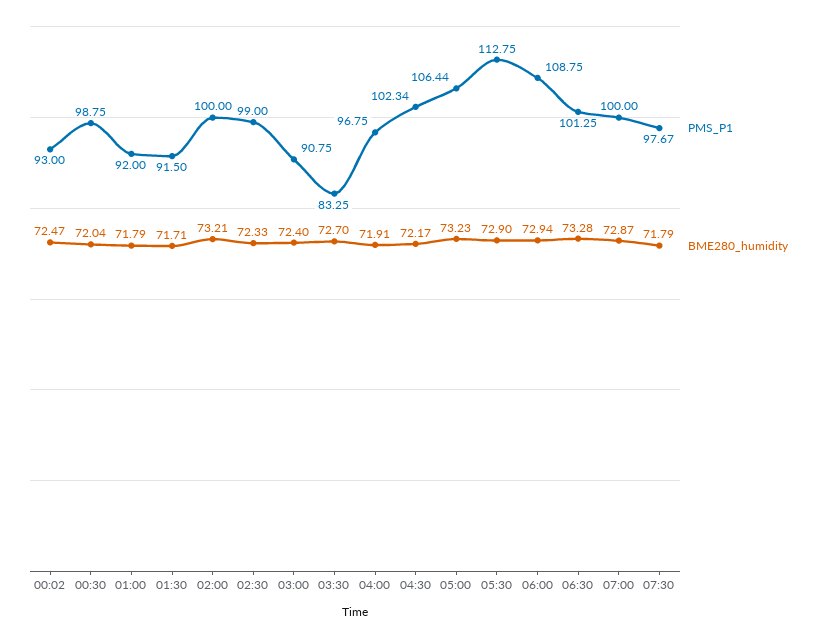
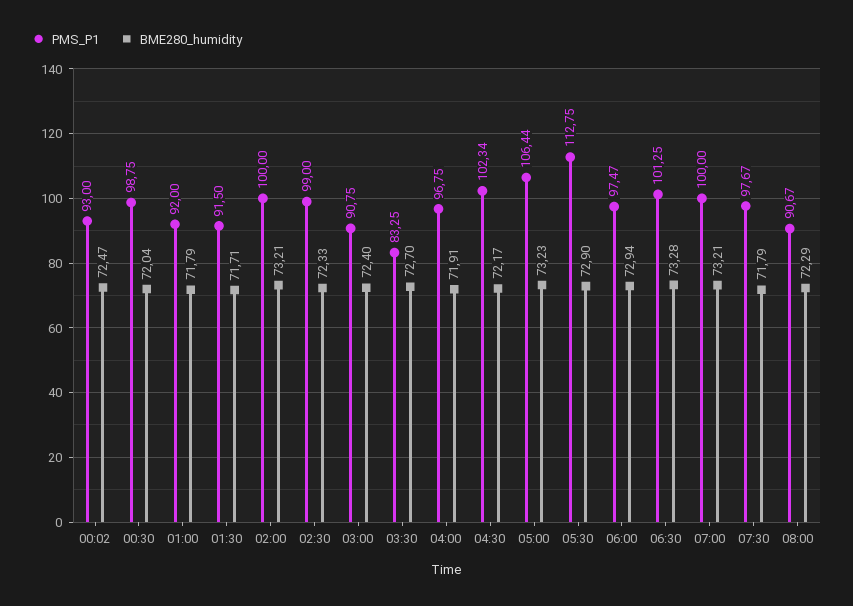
PMS_P1, 06:00: 108.75 -> 97.47
BME280_humidity, 07:00: 72.87 -> 73.21
PMS_P1, 08:00: none -> 90.67
BME280_humidity, 08:00: none -> 72.29

